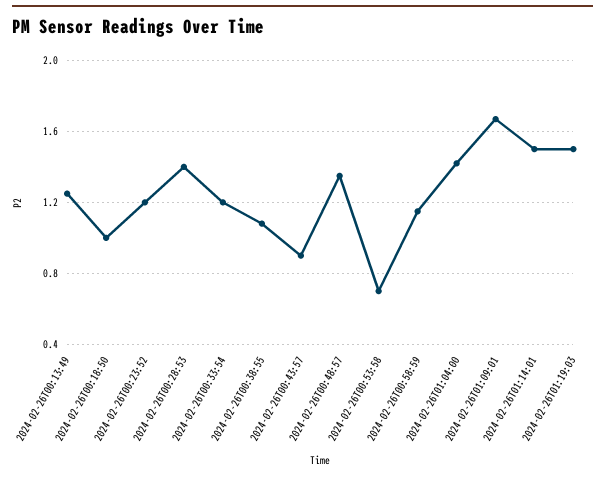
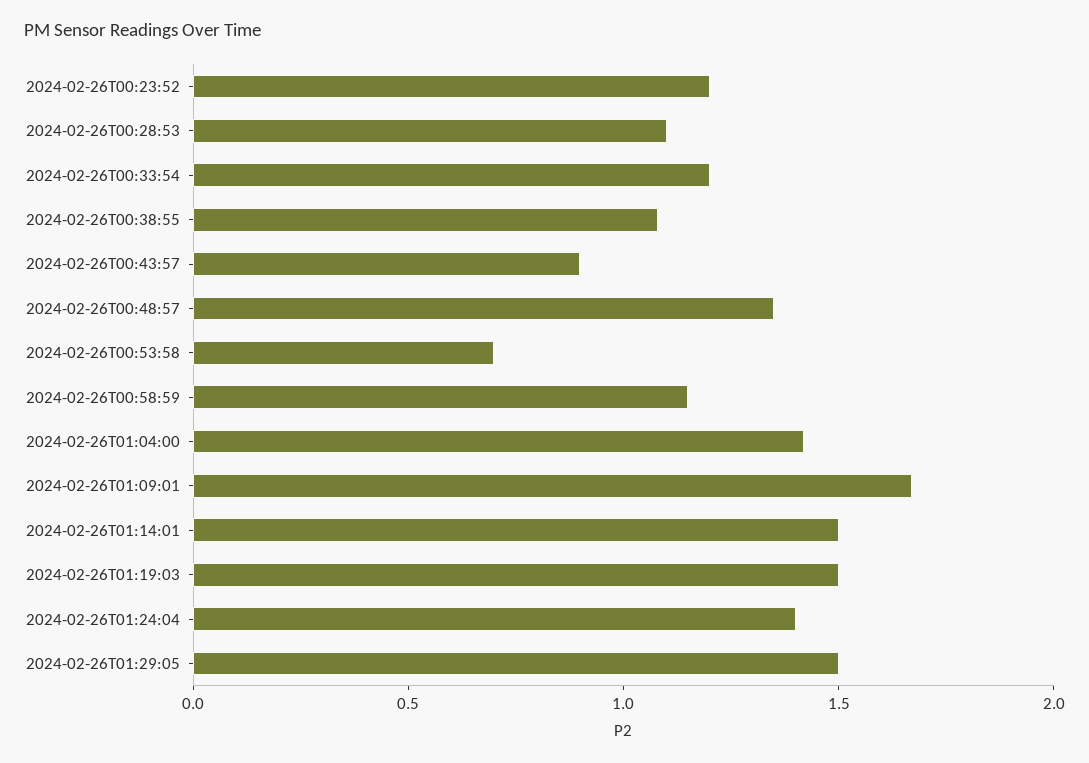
2024-02-26T00:13:49: 1.25 -> none
2024-02-26T00:18:50: 1 -> none
2024-02-26T00:28:53: 1.4 -> 1.1
2024-02-26T01:24:04: none -> 1.4
2024-02-26T01:29:05: none -> 1.5

